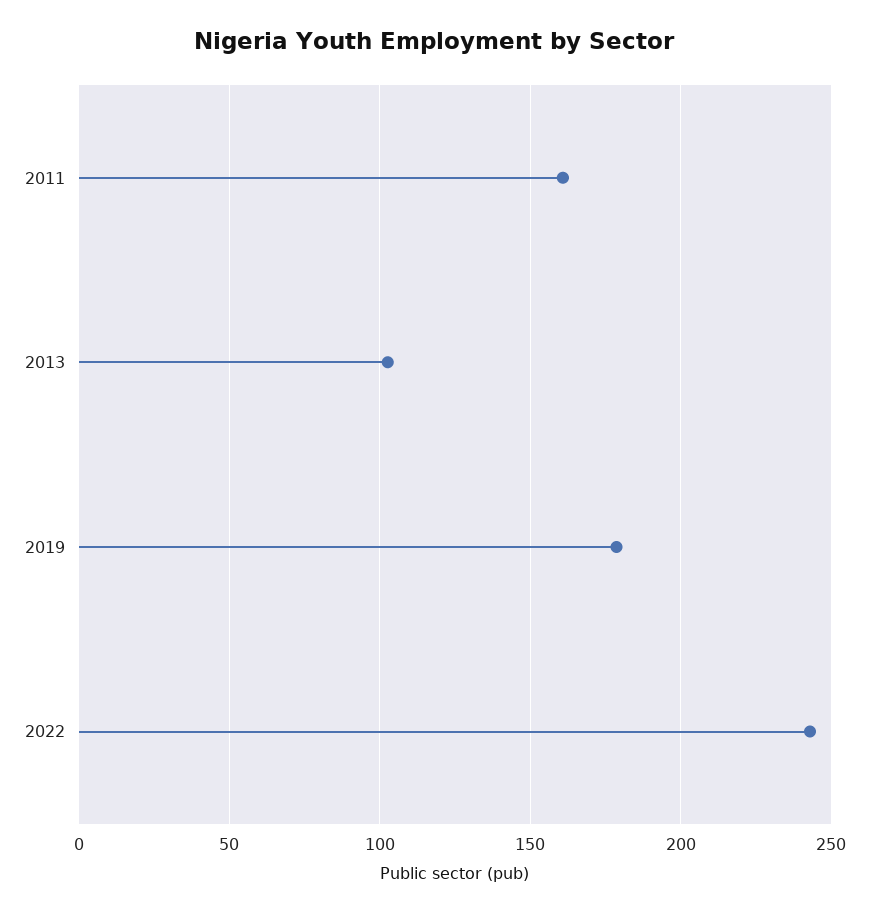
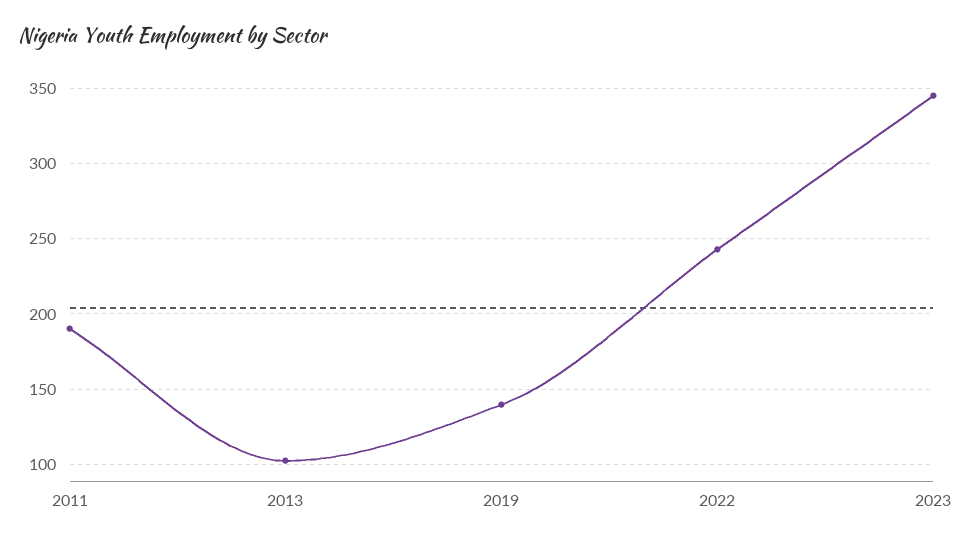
2011: 160 -> 190
2019: 180 -> 140
2023: none -> 345

